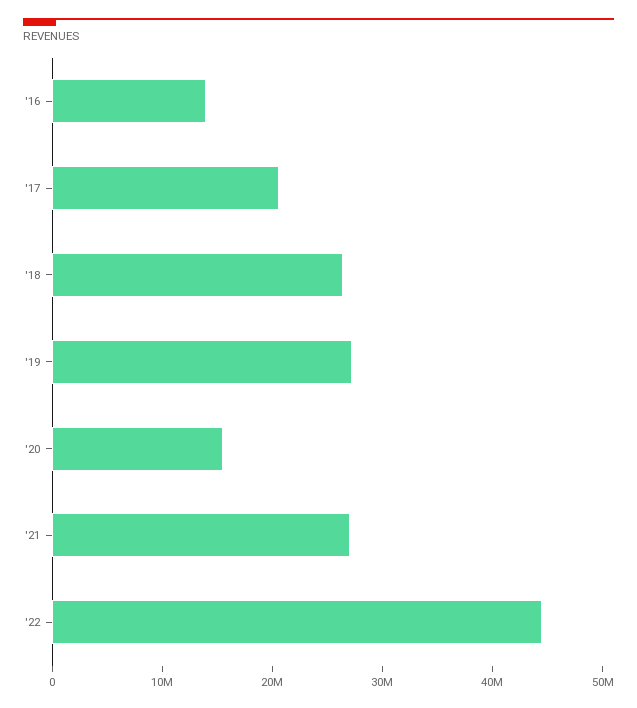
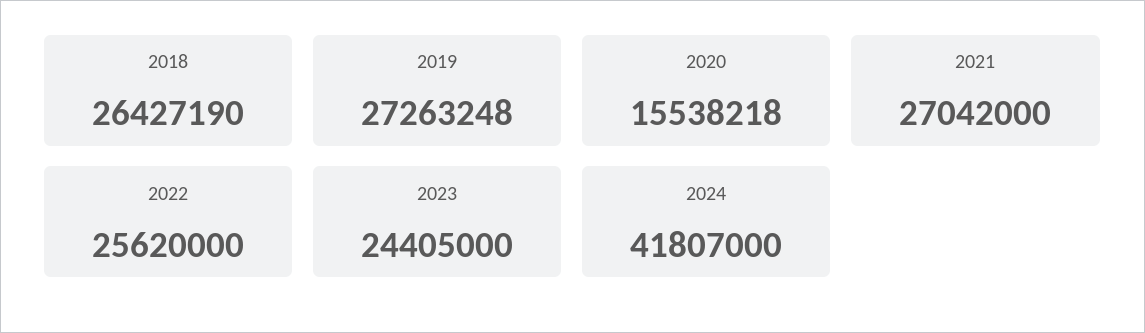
'16: 14000000 -> none
'17: 20000000 -> none
'22: 44000000 -> 25620000
2023: none -> 24405000
2024: none -> 41807000

